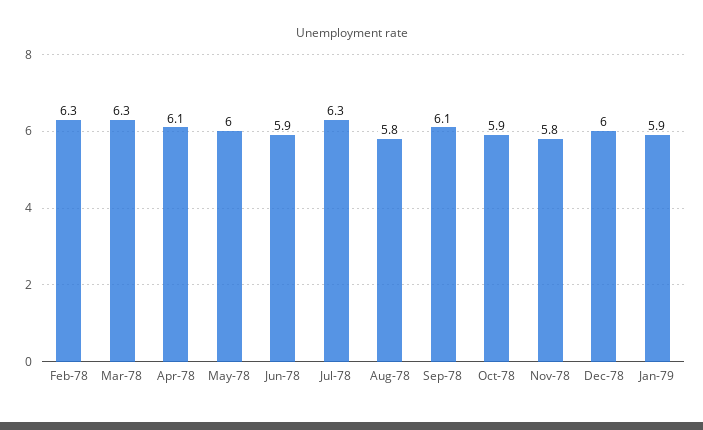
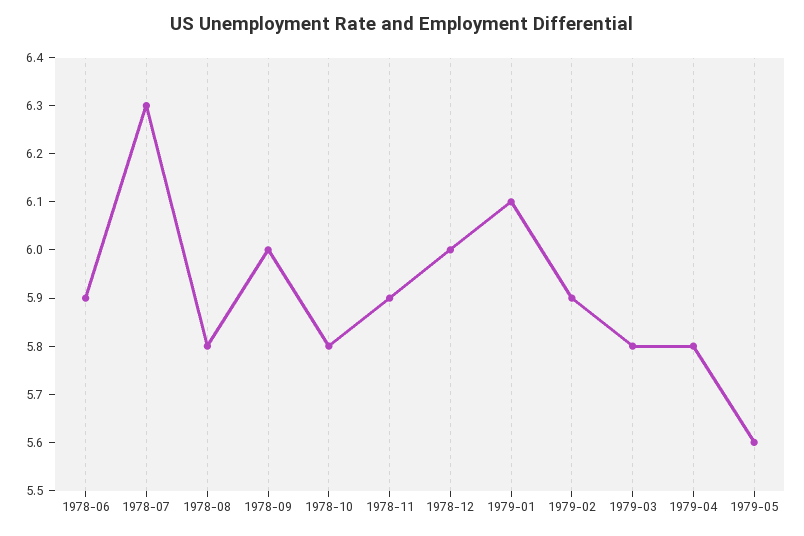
Feb-78: 6.3 -> none
Mar-78: 6.3 -> none
Apr-78: 6.1 -> none
May-78: 6 -> none
Sep-78: 6.1 -> 6
Oct-78: 5.9 -> 5.8
Nov-78: 5.8 -> 5.9
Jan-79: 5.9 -> 6.1
1979-02: none -> 5.9
1979-03: none -> 5.8
1979-04: none -> 5.8
1979-05: none -> 5.6

